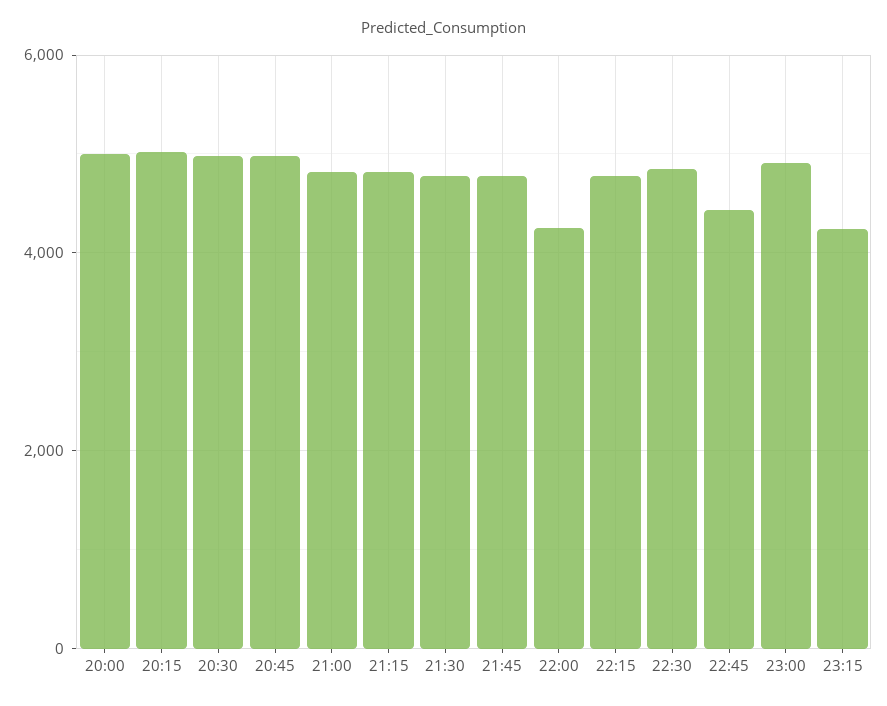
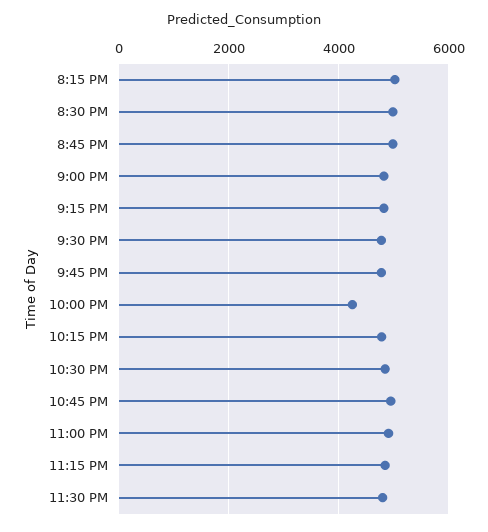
20:00: 5000 -> none
22:45: 4400 -> 5000
23:15: 4200 -> 4800
11:30 PM: none -> 4800

